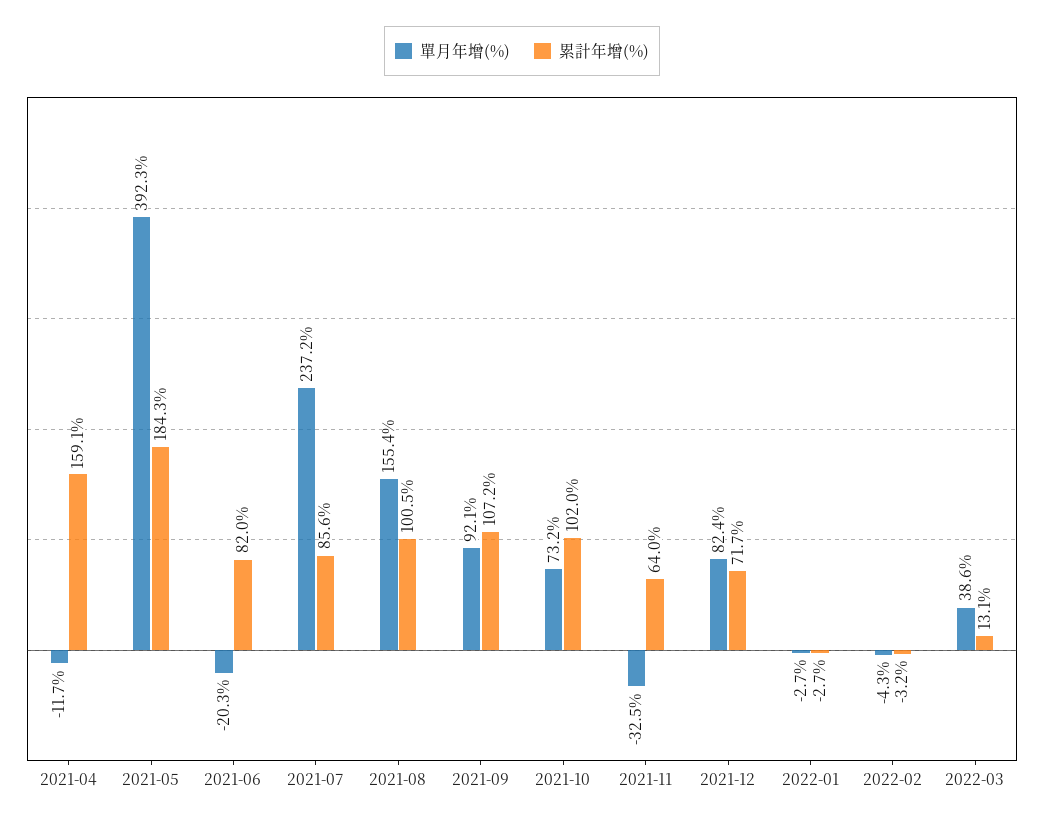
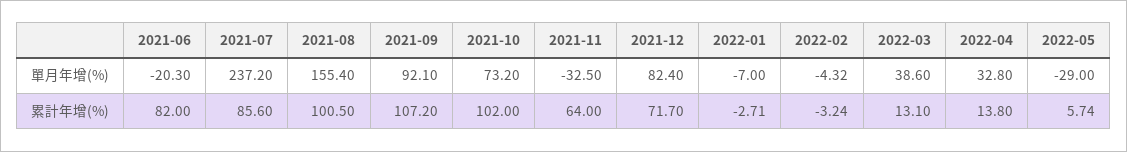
單月年增(%), 2021-04: -11.7 -> none
累計年增(%), 2021-04: 159.1 -> none
單月年增(%), 2021-05: 392.3 -> none
累計年增(%), 2021-05: 184.3 -> none
單月年增(%), 2022-01: -2.7 -> -7
單月年增(%), 2022-04: none -> 32.8
單月年增(%), 2022-05: none -> -29
累計年增(%), 2022-04: none -> 13.8
累計年增(%), 2022-05: none -> 5.74

